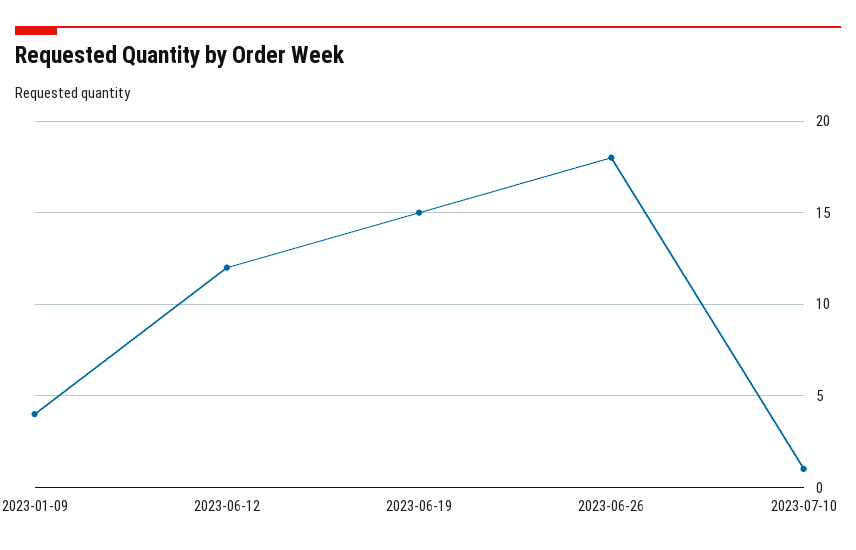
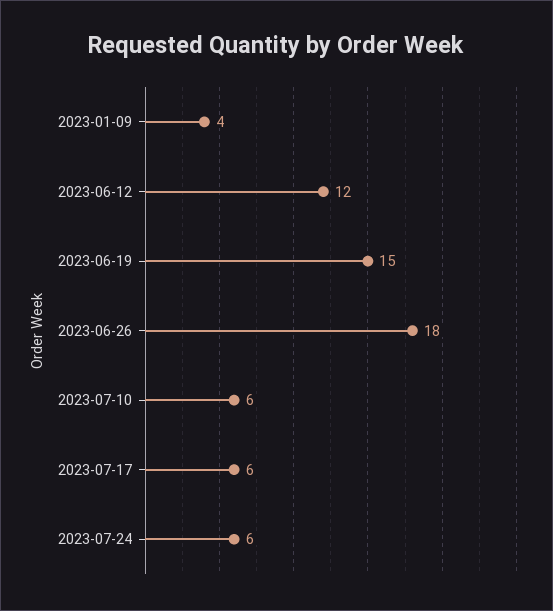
2023-07-10: 1 -> 6
2023-07-17: none -> 6
2023-07-24: none -> 6

